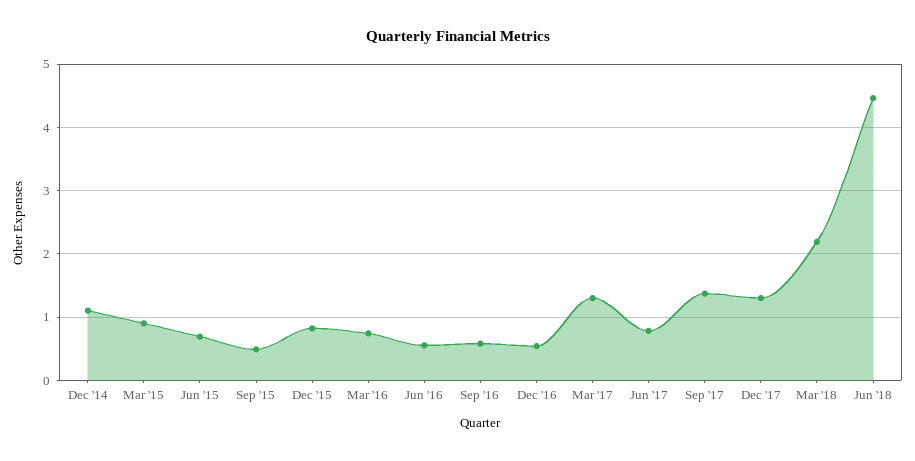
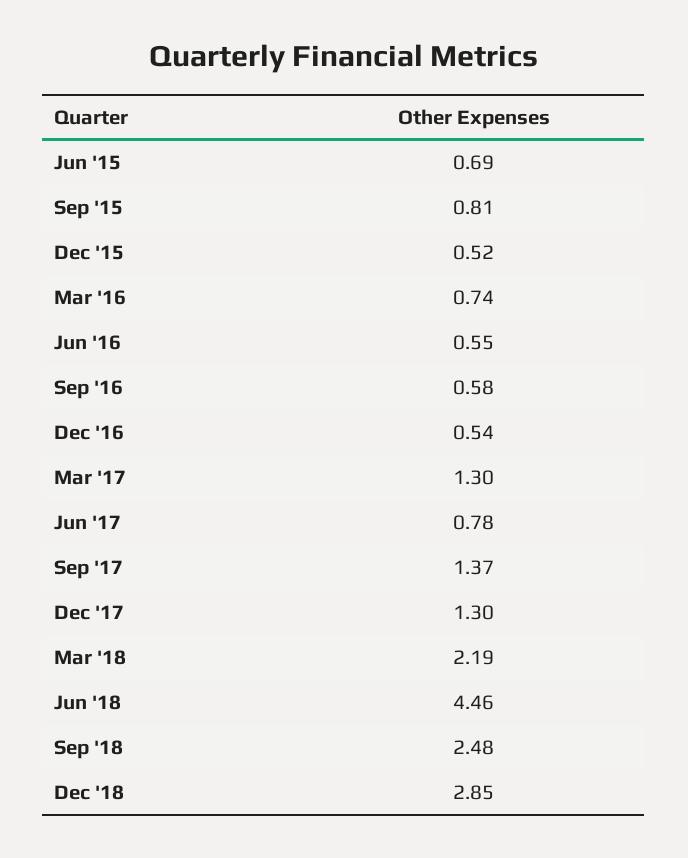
Dec '14: 1.1 -> none
Mar '15: 0.9 -> none
Sep '15: 0.5 -> 0.81
Dec '15: 0.8 -> 0.52
Sep '18: none -> 2.48
Dec '18: none -> 2.85

